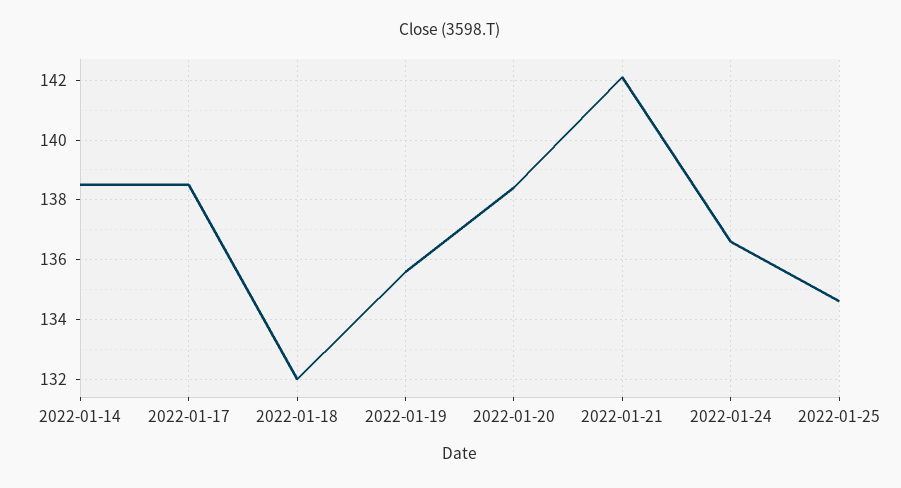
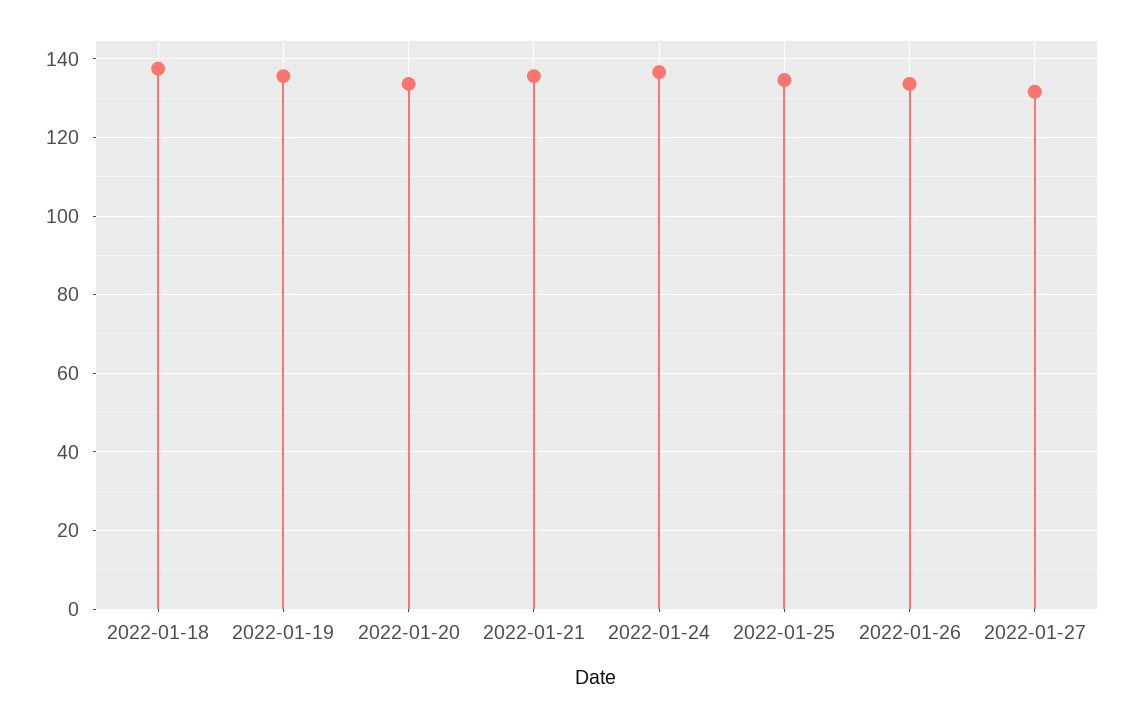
2022-01-14: 138.5 -> none
2022-01-17: 138.5 -> none
2022-01-18: 132 -> 138
2022-01-20: 138.5 -> 134
2022-01-21: 142 -> 136
2022-01-26: none -> 134
2022-01-27: none -> 132

